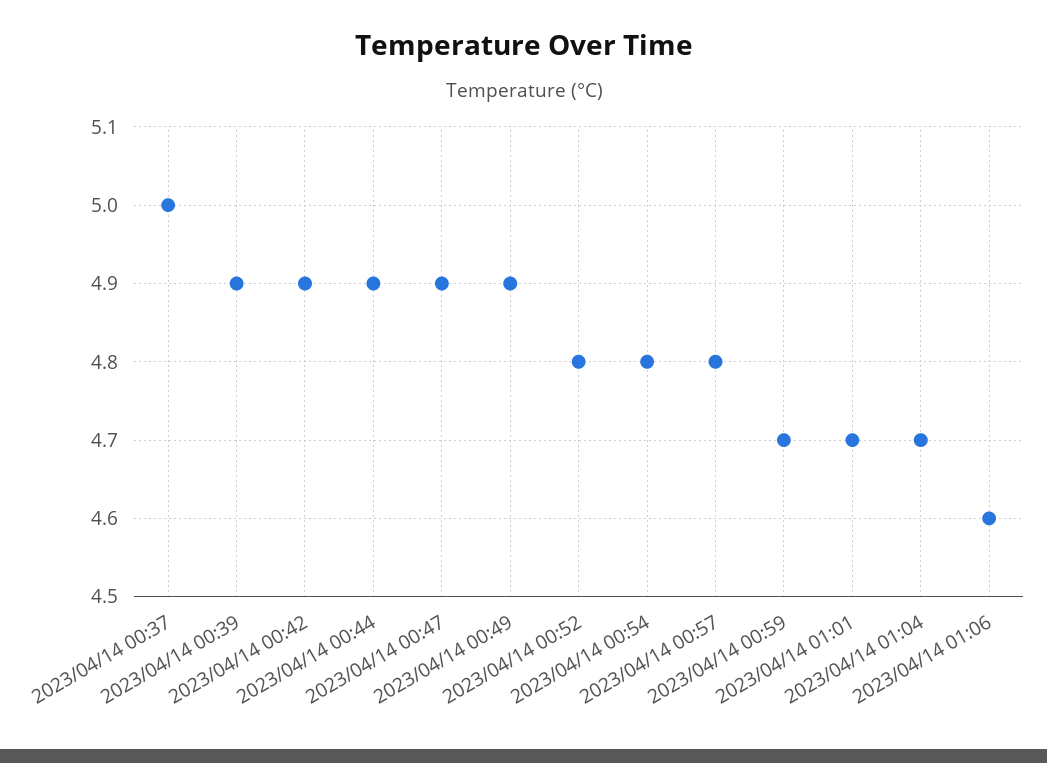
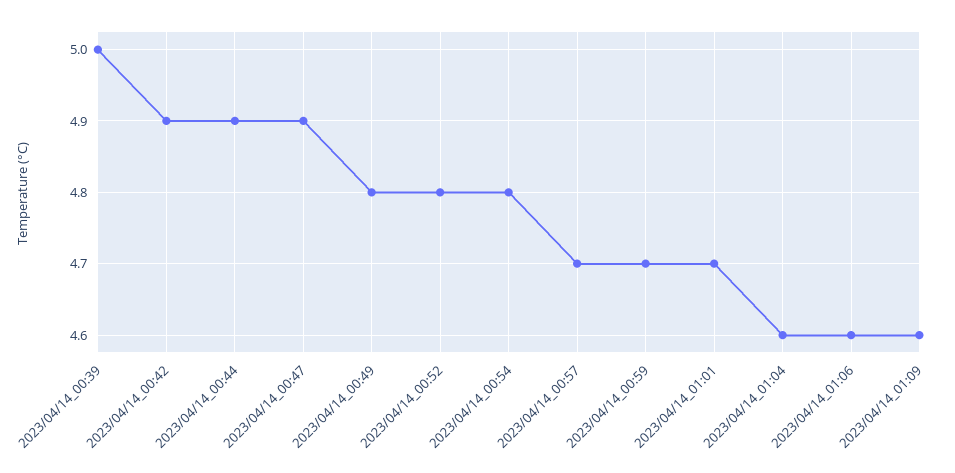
2023/04/14 00:37: 5 -> none
2023/04/14 00:39: 4.9 -> 5
2023/04/14 00:49: 4.9 -> 4.8
2023/04/14 00:57: 4.8 -> 4.7
2023/04/14 01:04: 4.7 -> 4.6
2023/04/14_01:09: none -> 4.6

